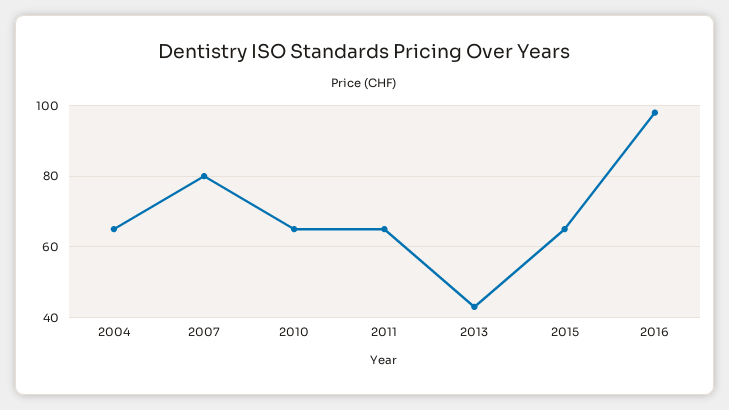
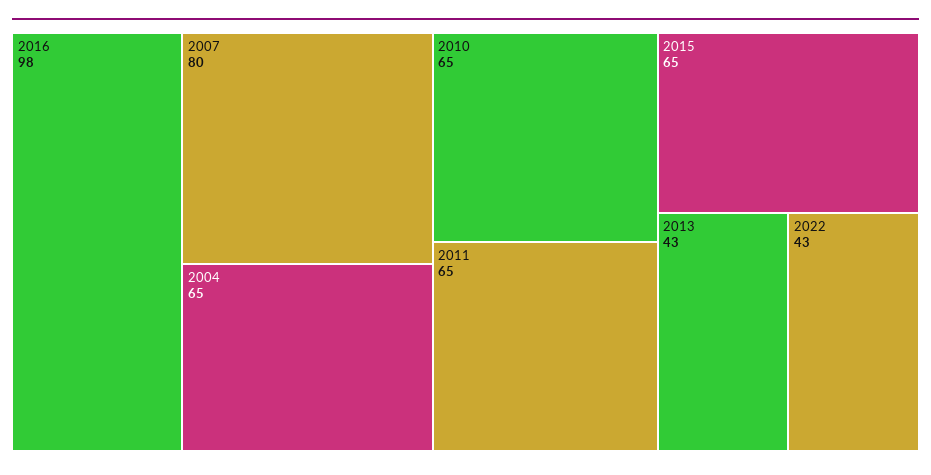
2022: none -> 43

